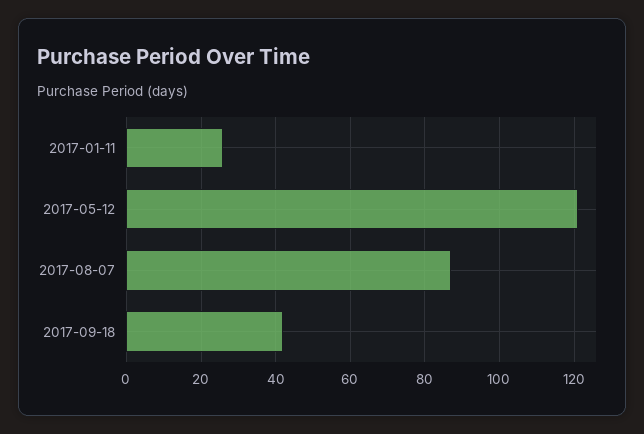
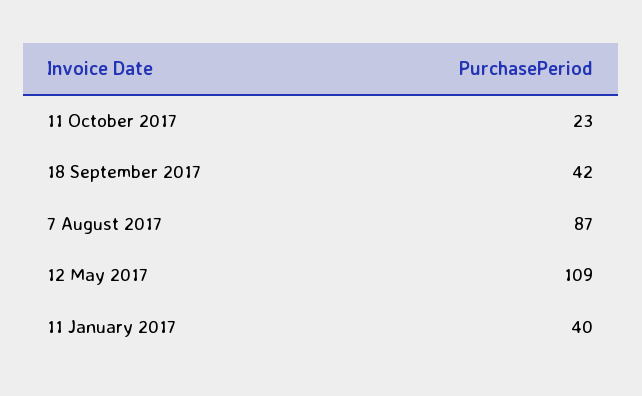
2017-01-11: 25 -> 40
2017-05-12: 120 -> 109
11 October 2017: none -> 23

